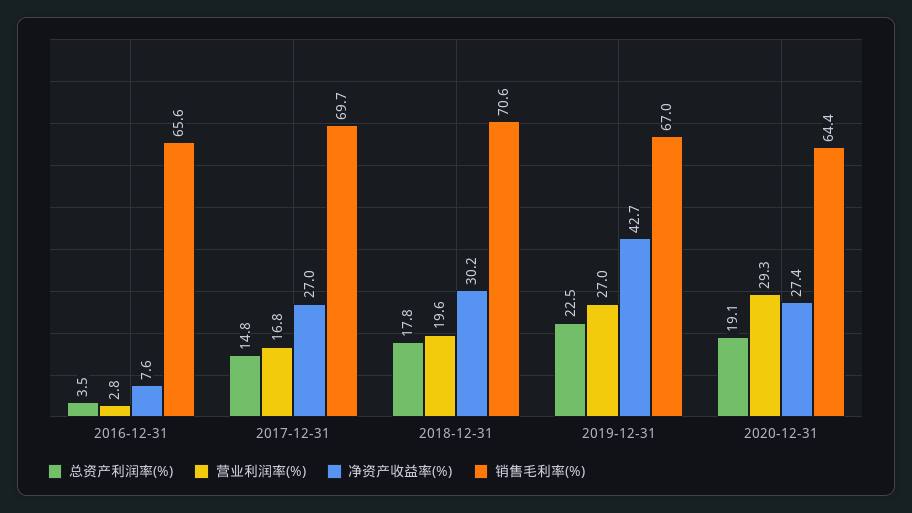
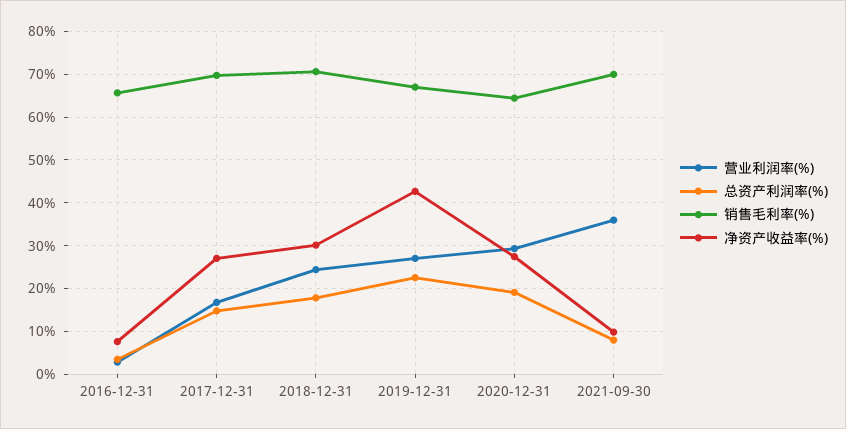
营业利润率(%), 2018-12-31: 19.6 -> 24
营业利润率(%), 2021-09-30: none -> 36
总资产利润率(%), 2021-09-30: none -> 8
销售毛利率(%), 2021-09-30: none -> 70
净资产收益率(%), 2021-09-30: none -> 10

